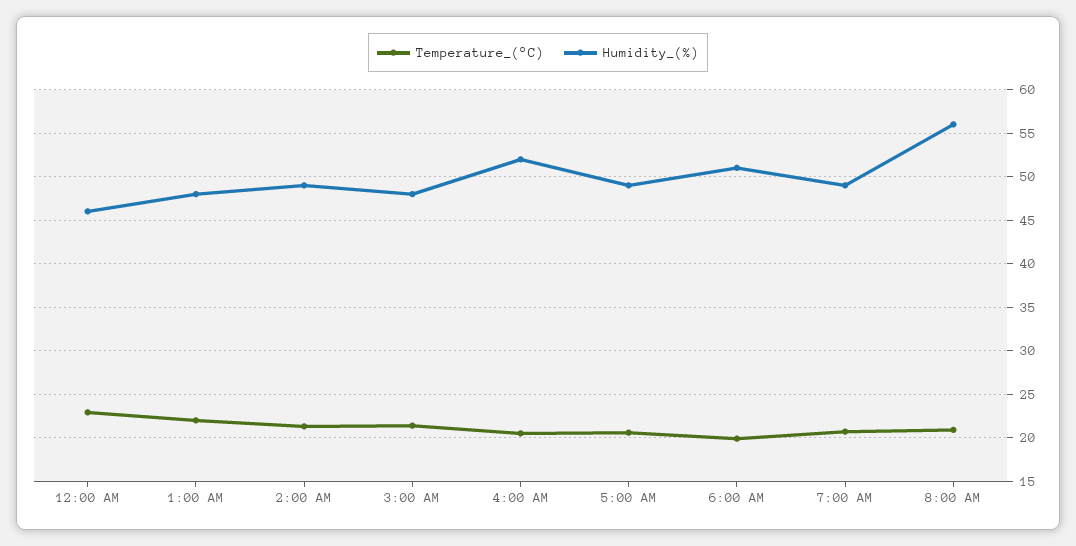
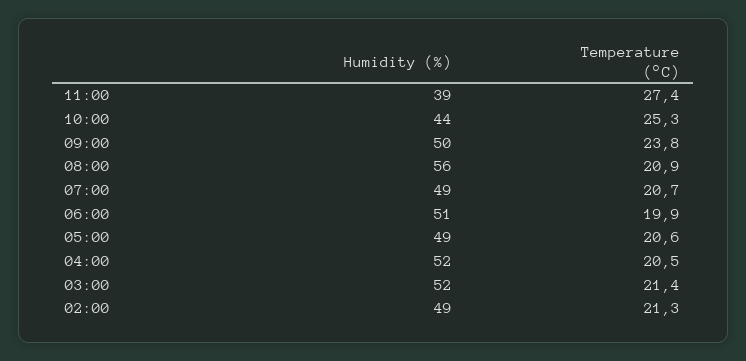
Temperature_(°C), 12:00 AM: 23 -> none
Humidity_(%), 12:00 AM: 46 -> none
Temperature_(°C), 1:00 AM: 22 -> none
Humidity_(%), 1:00 AM: 48 -> none
Humidity_(%), 3:00 AM: 48 -> 52
Humidity_(%), 11:00: none -> 39
Temperature_(°C), 11:00: none -> 27.4
Humidity_(%), 10:00: none -> 44
Temperature_(°C), 10:00: none -> 25.3
Humidity_(%), 09:00: none -> 50
Temperature_(°C), 09:00: none -> 23.8

